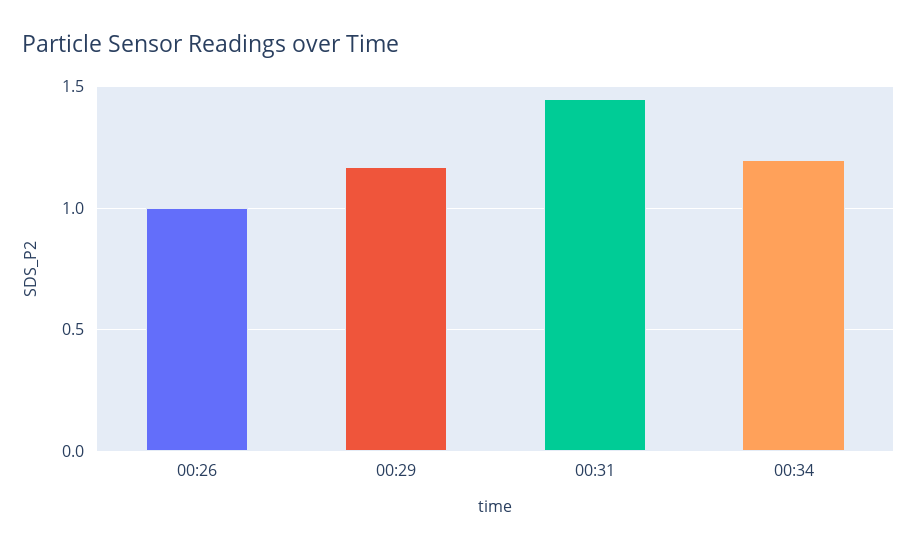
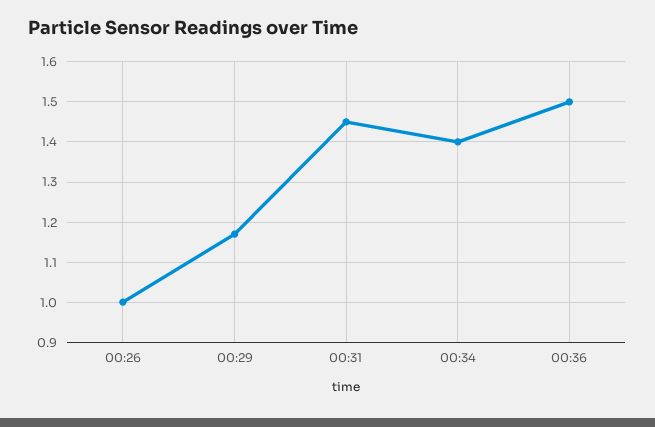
00:34: 1.2 -> 1.4
00:36: none -> 1.5

